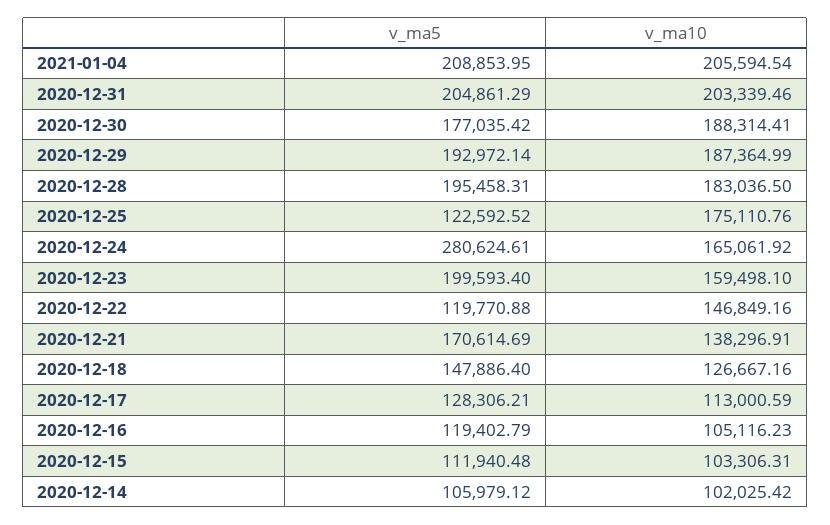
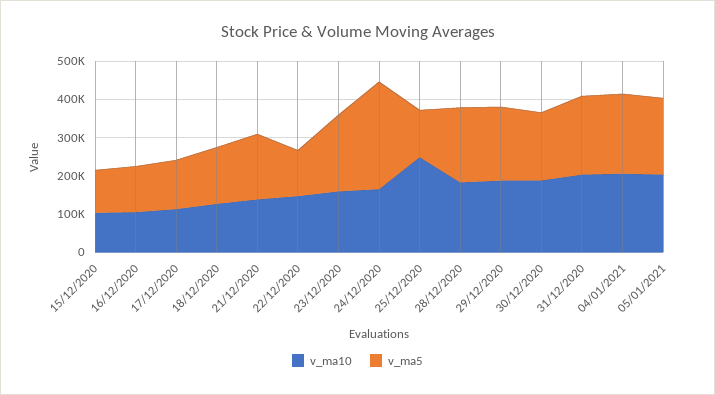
v_ma10, 2020-12-25: 175110.76 -> 250000
v_ma5, 2020-12-14: 105979.12 -> none
v_ma10, 2020-12-14: 102025.42 -> none
v_ma10, 05/01/2021: none -> 200000
v_ma5, 05/01/2021: none -> 200000

